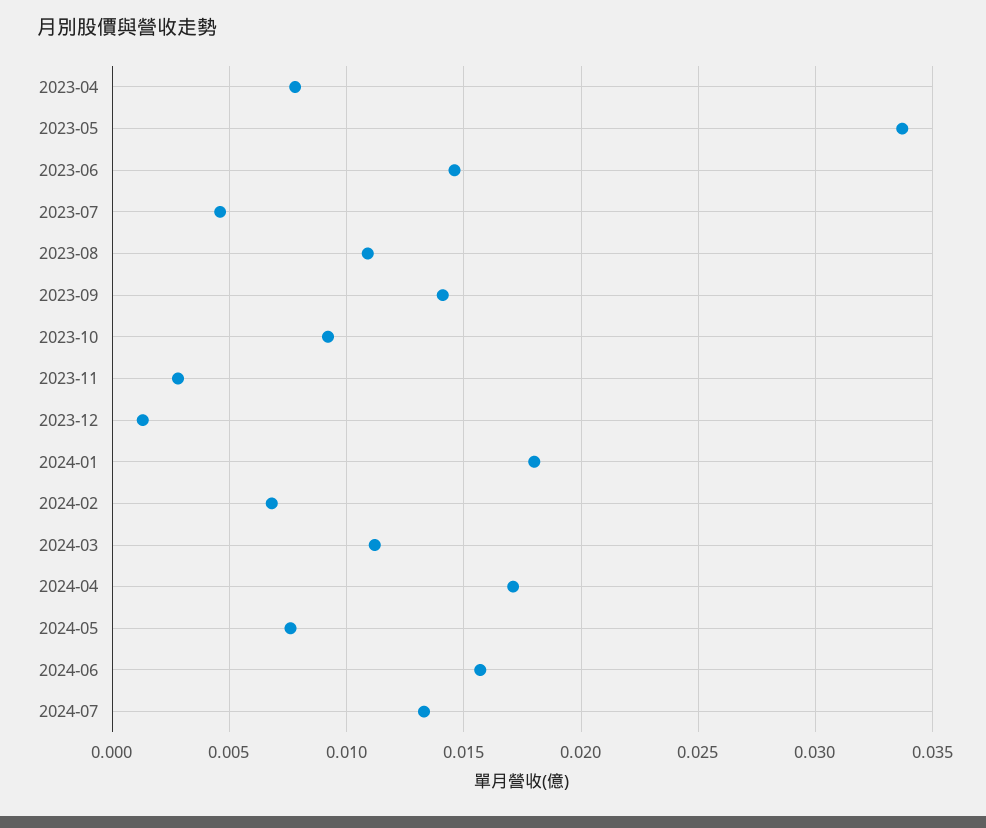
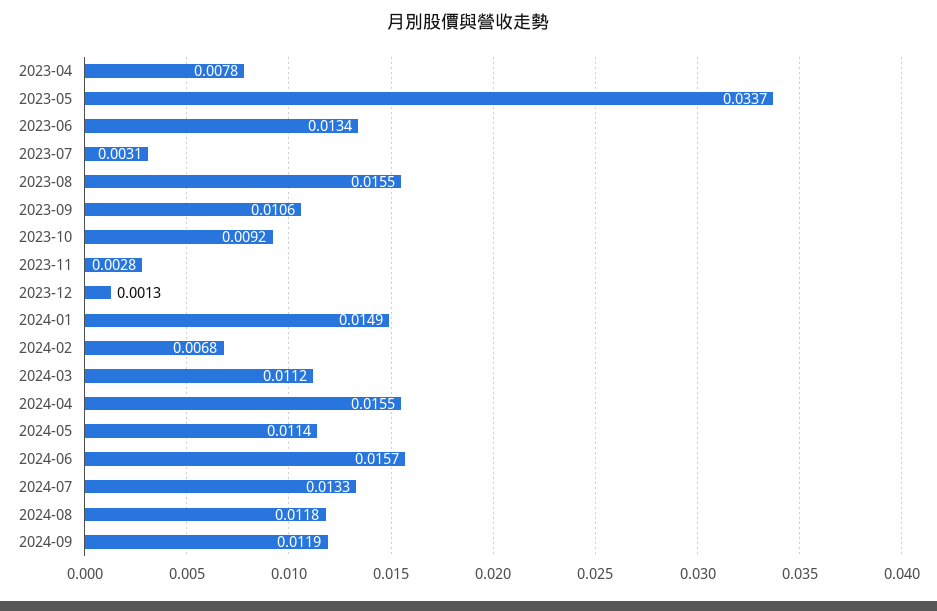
2023-06: 0.0145 -> 0.0134
2023-07: 0.0045 -> 0.0031
2023-08: 0.011 -> 0.0155
2023-09: 0.014 -> 0.0106
2024-01: 0.018 -> 0.0149
2024-04: 0.017 -> 0.0155
2024-05: 0.0075 -> 0.0114
2024-08: none -> 0.0118
2024-09: none -> 0.0119

